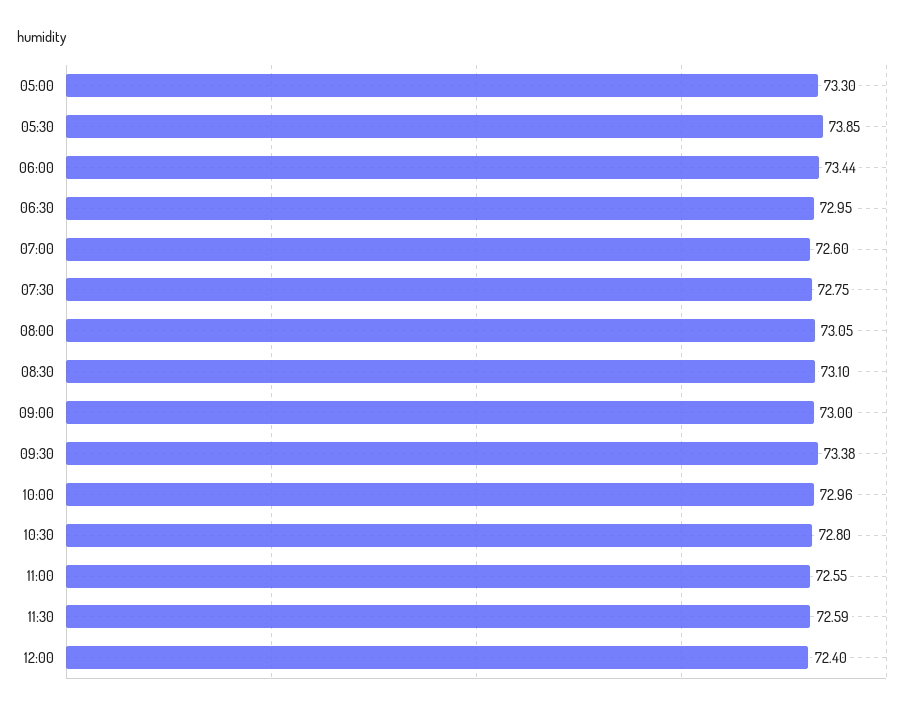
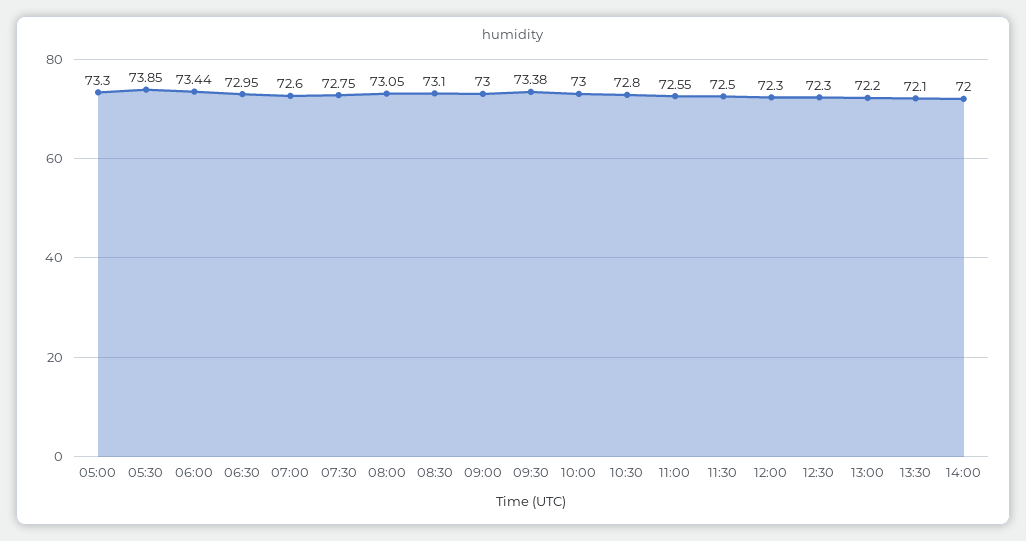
10:00: 72.96 -> 73
11:30: 72.59 -> 72.5
12:00: 72.4 -> 72.3
12:30: none -> 72.3
13:00: none -> 72.2
13:30: none -> 72.1
14:00: none -> 72

